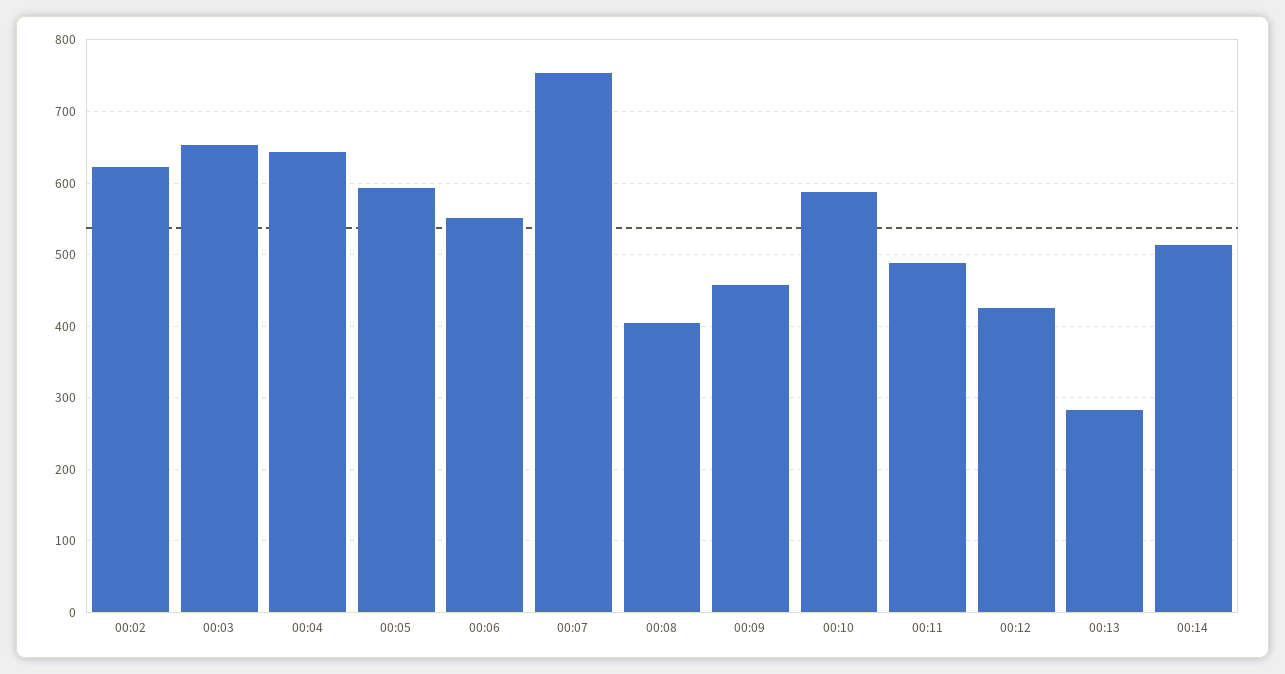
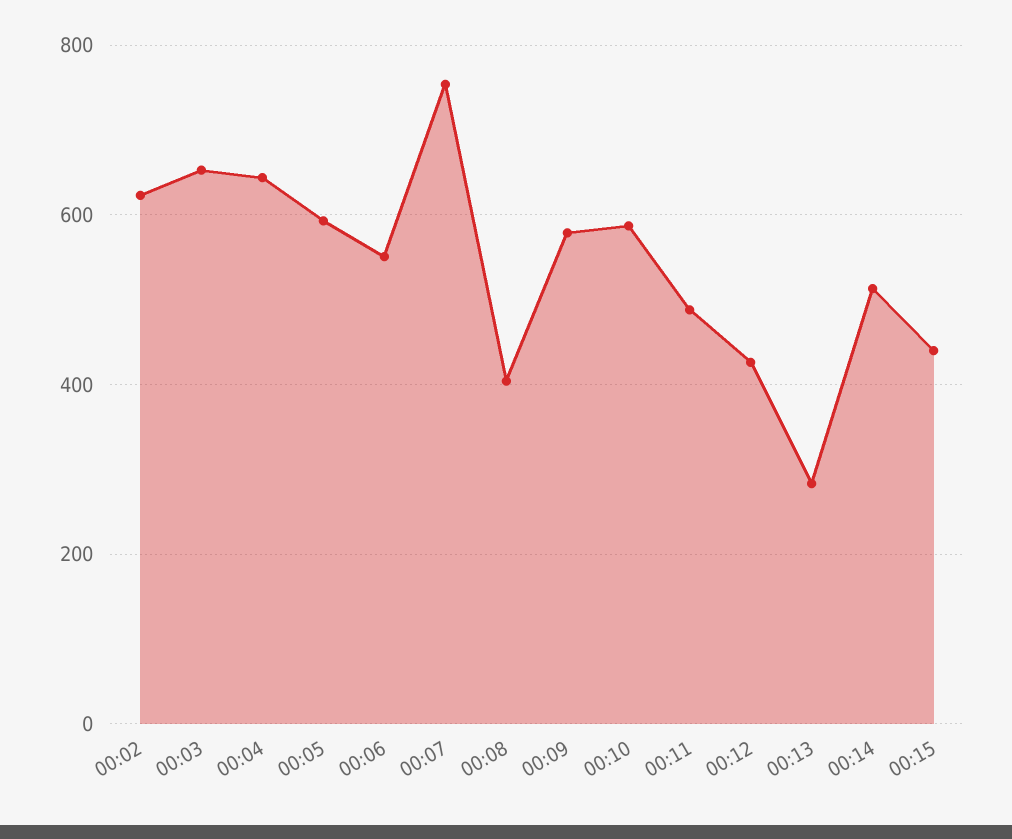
00:09: 460 -> 580
00:15: none -> 440

